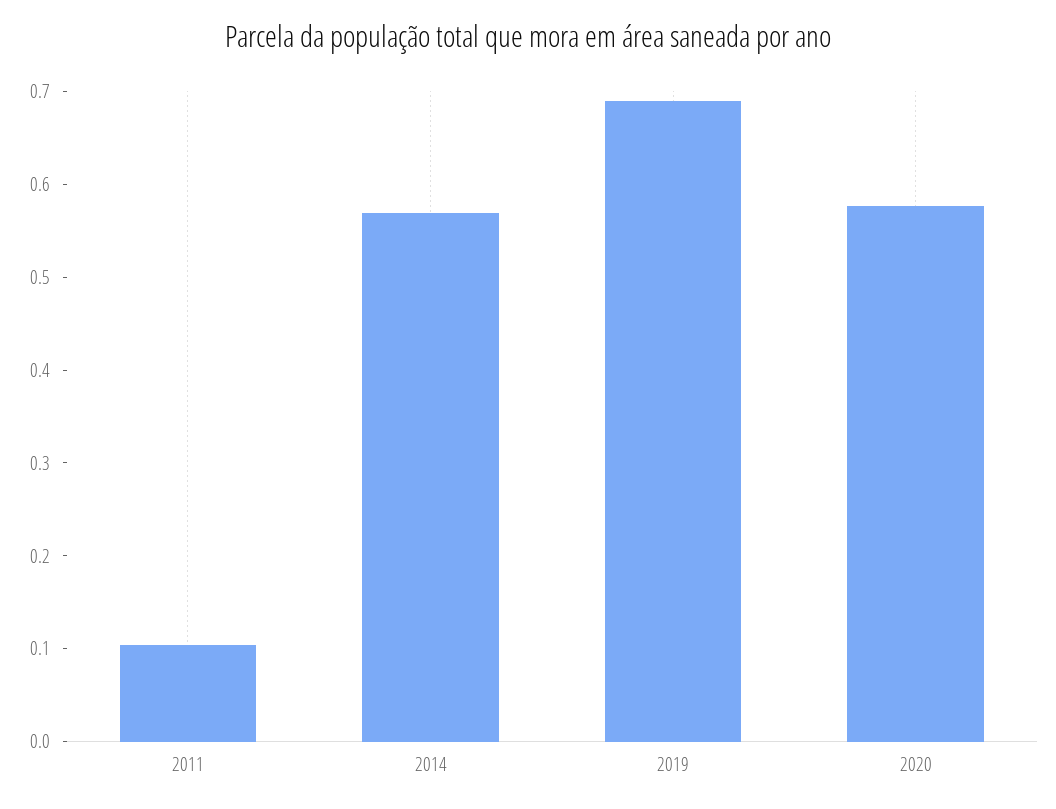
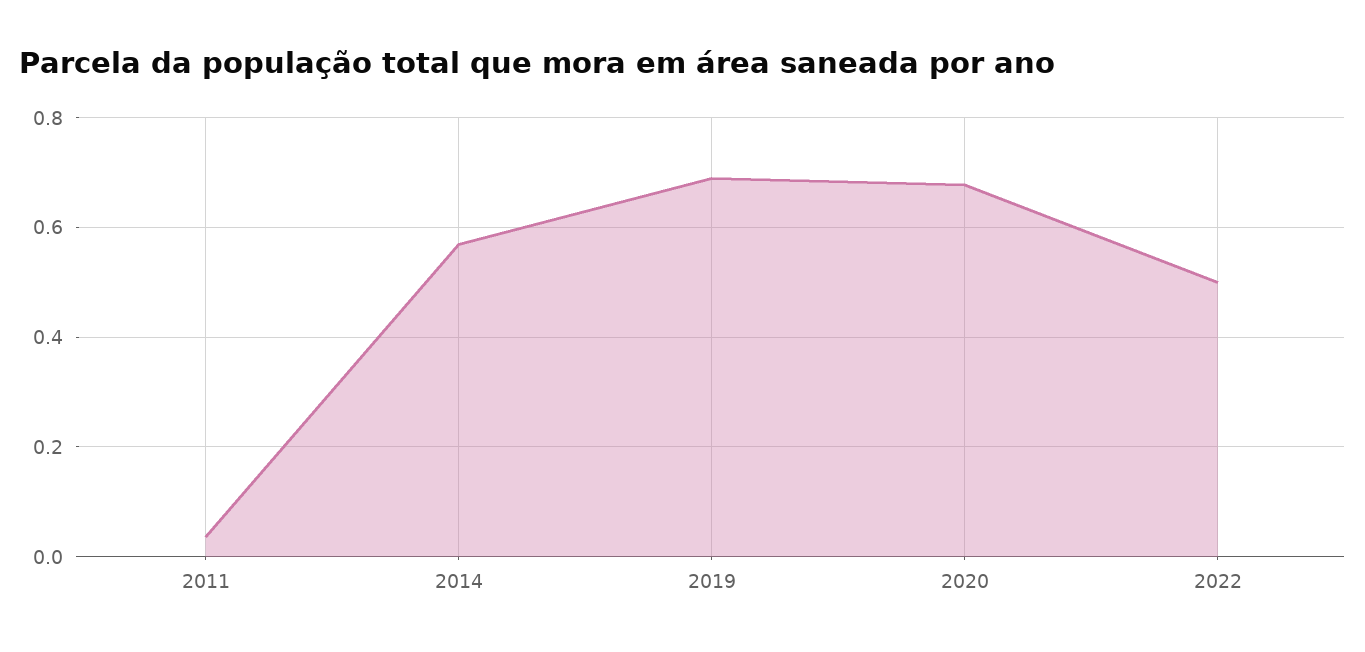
2011: 0.1 -> 0.04
2020: 0.58 -> 0.68
2022: none -> 0.5

